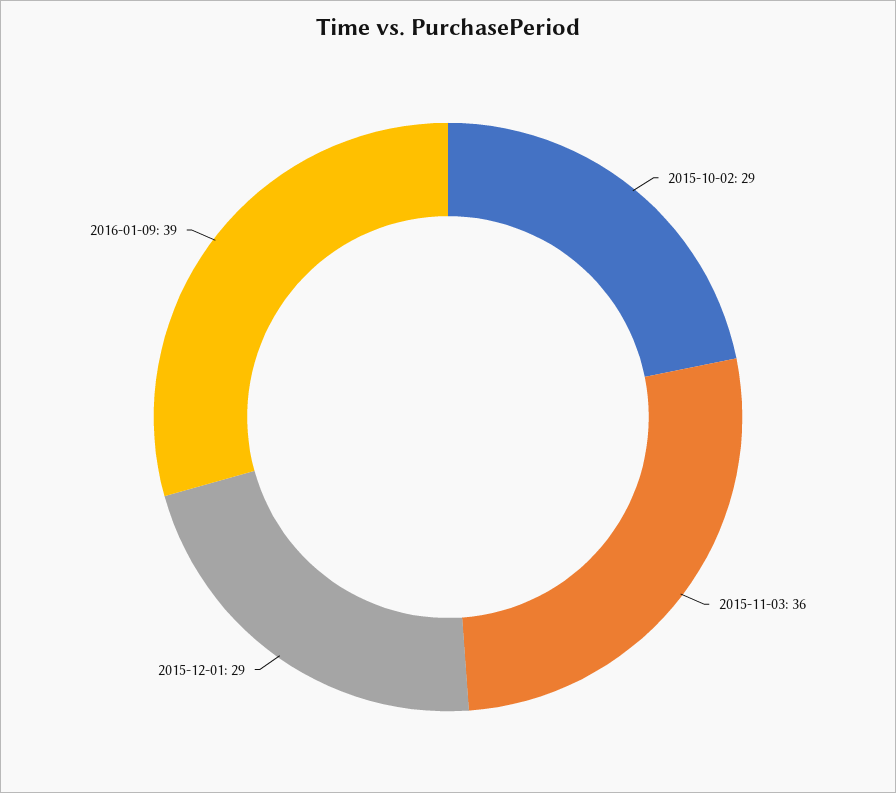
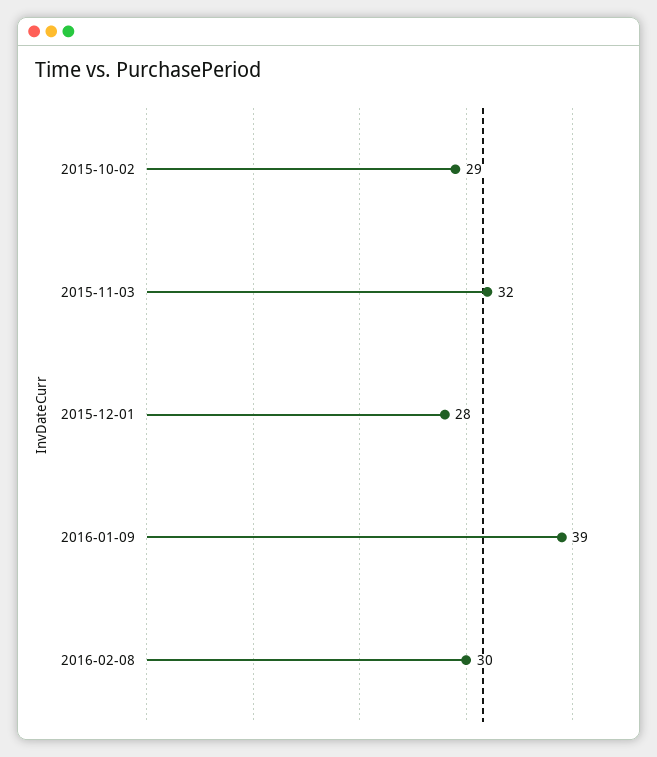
2015-11-03: 36 -> 32
2015-12-01: 29 -> 28
2016-02-08: none -> 30

